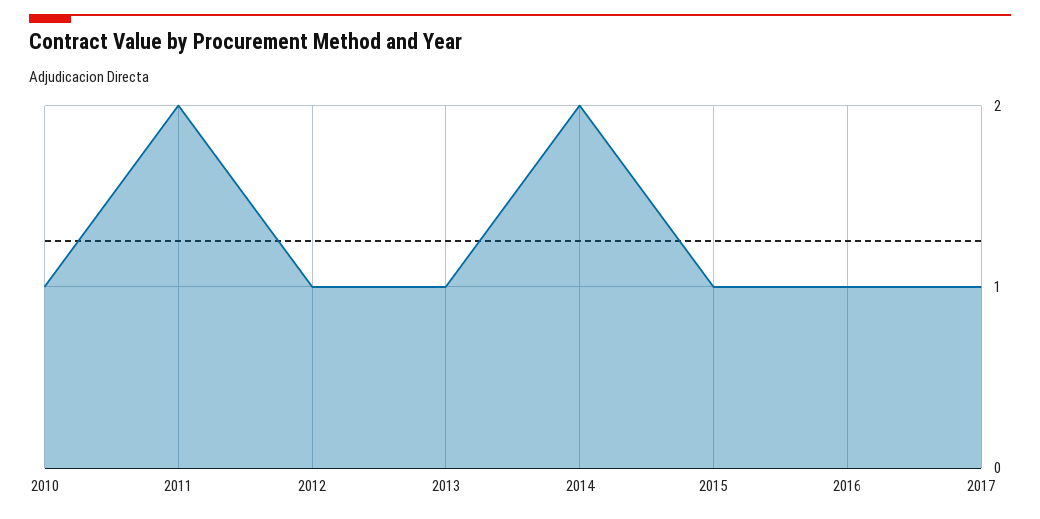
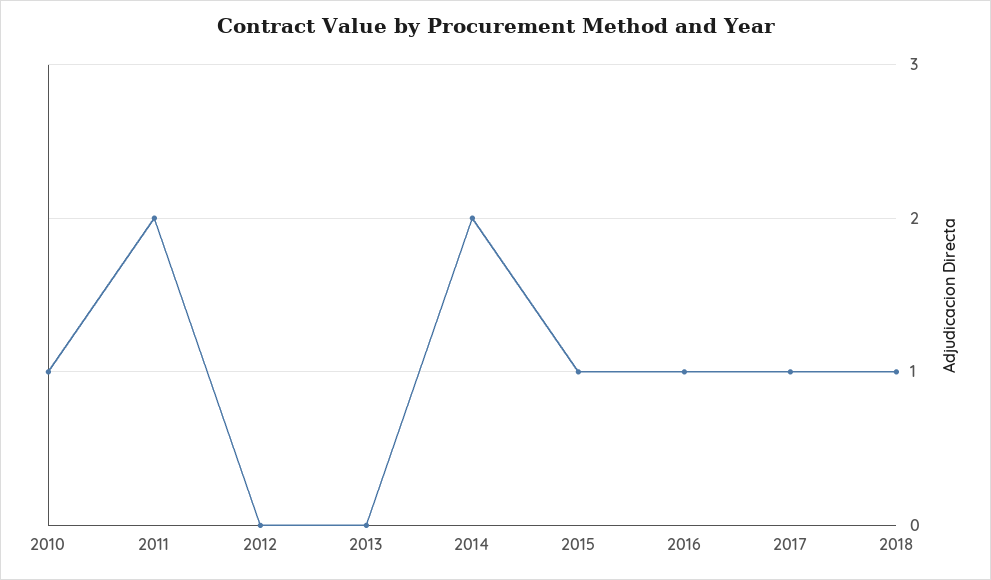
2012: 1 -> 0
2013: 1 -> 0
2018: none -> 1

